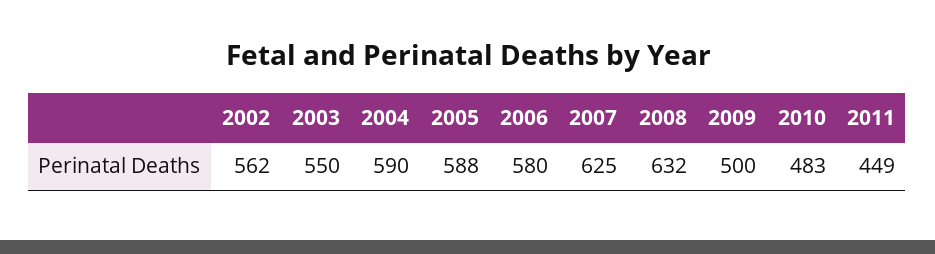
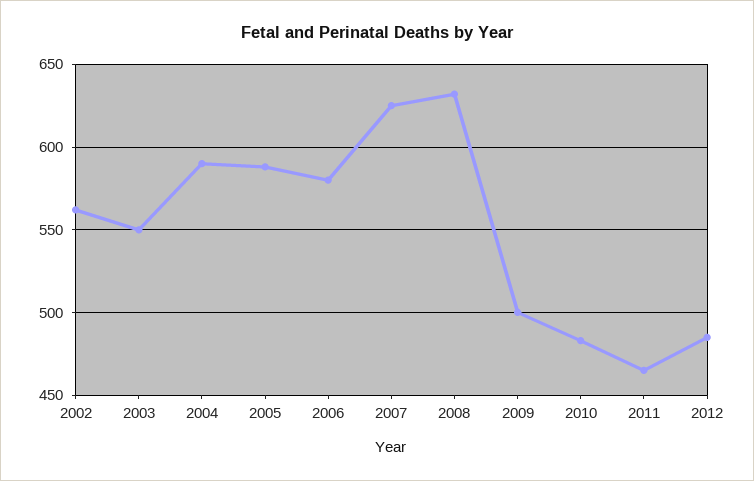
2011: 449 -> 465
2012: none -> 485

